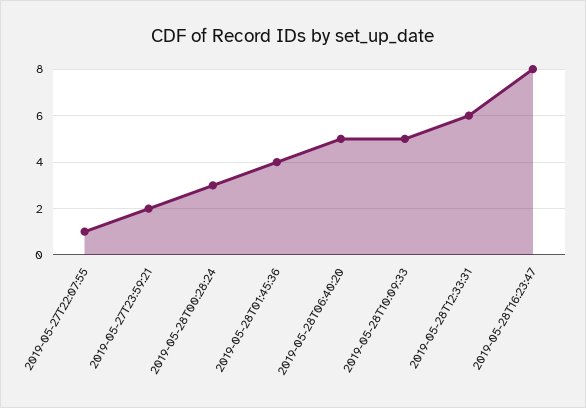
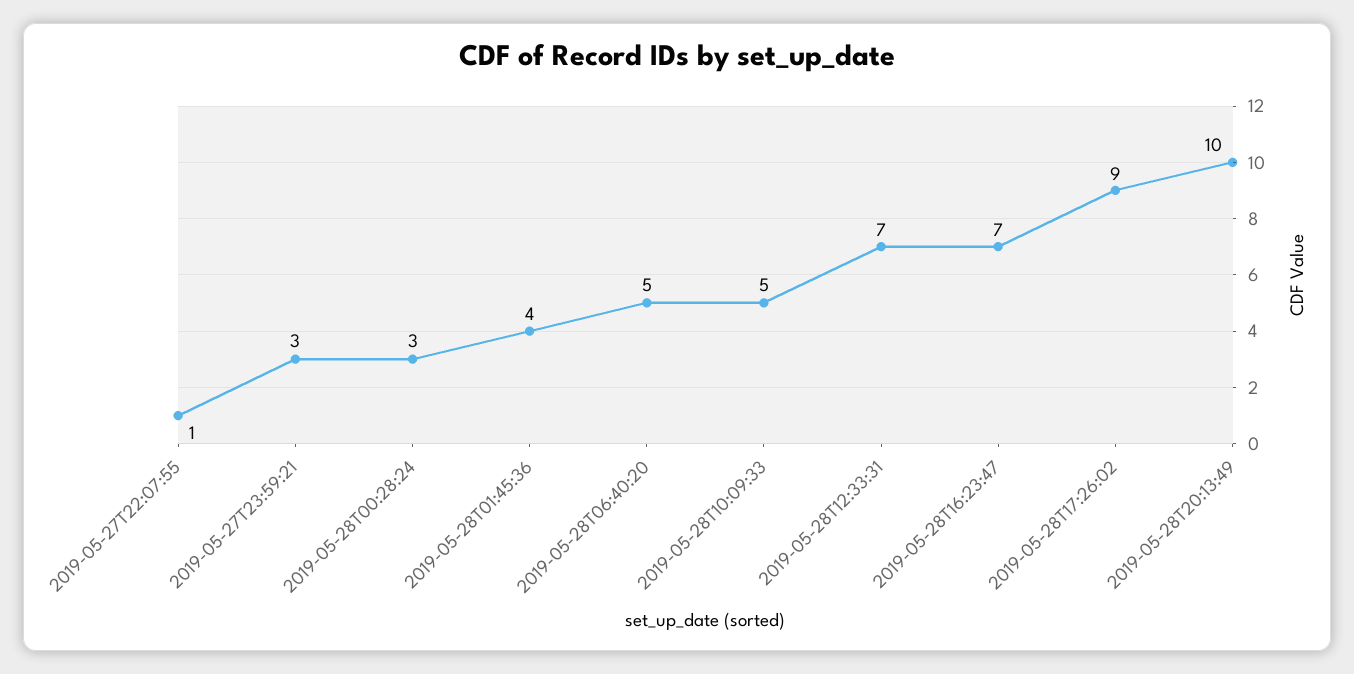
2019-05-27T23:59:21: 2 -> 3
2019-05-28T12:33:31: 6 -> 7
2019-05-28T16:23:47: 8 -> 7
2019-05-28T17:26:02: none -> 9
2019-05-28T20:13:49: none -> 10

